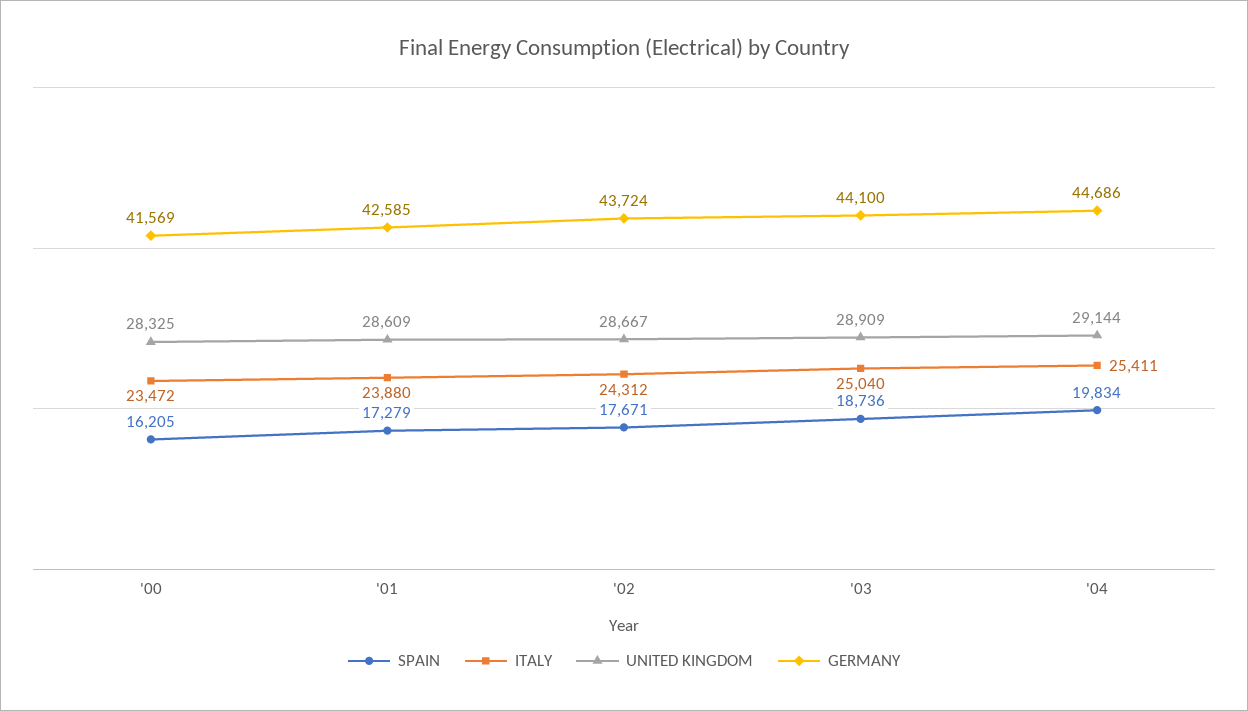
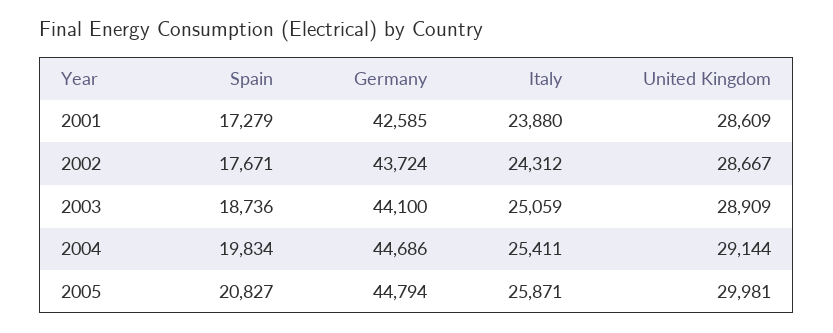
SPAIN, '00: 16205 -> none
ITALY, '00: 23472 -> none
UNITED KINGDOM, '00: 28325 -> none
GERMANY, '00: 41569 -> none
ITALY, '03: 25040 -> 25059
SPAIN, 2005: none -> 20827
GERMANY, 2005: none -> 44794
ITALY, 2005: none -> 25871
UNITED KINGDOM, 2005: none -> 29981

